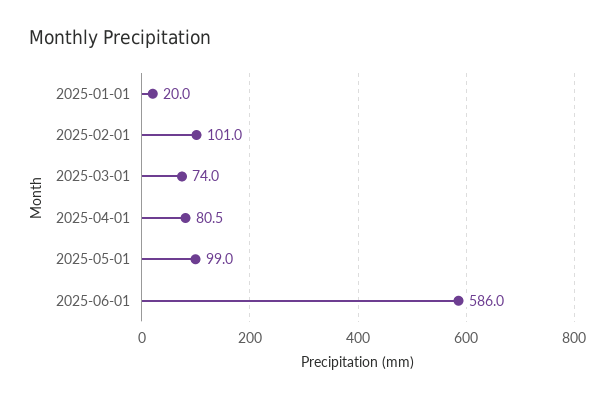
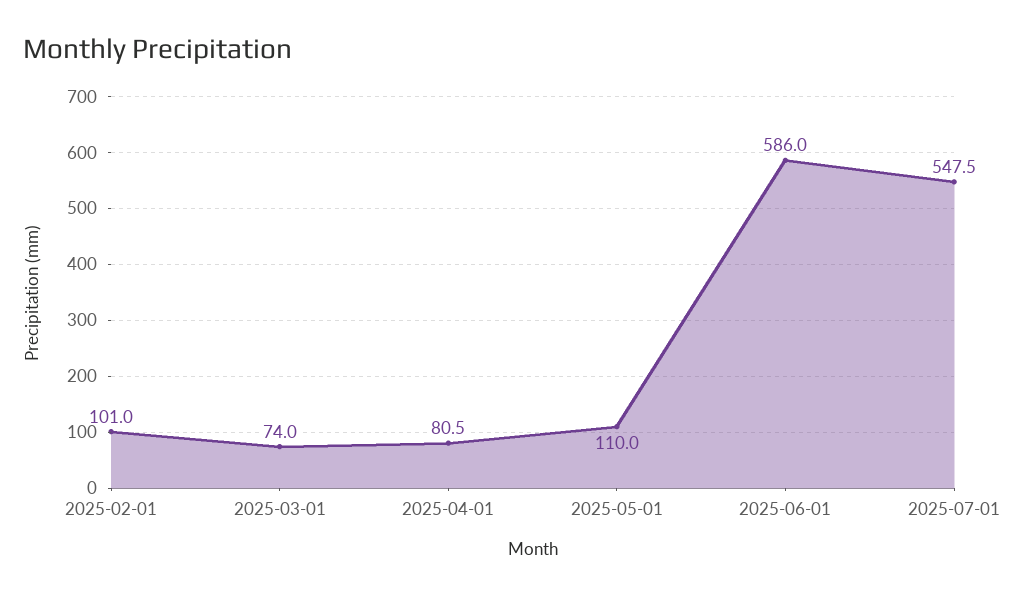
2025-01-01: 20 -> none
2025-05-01: 99 -> 110
2025-07-01: none -> 547.5

